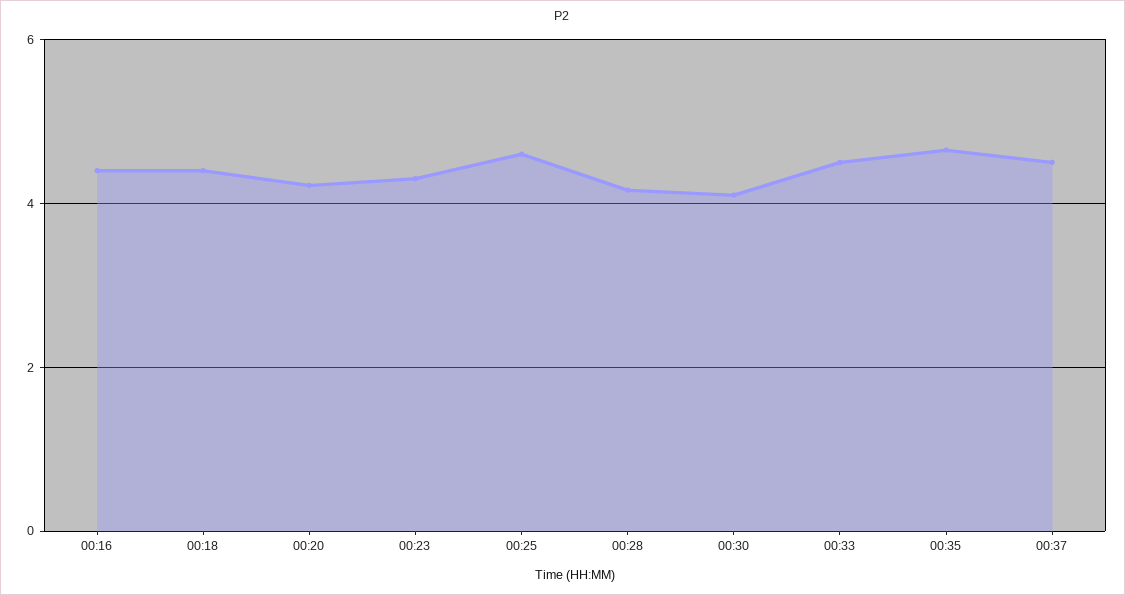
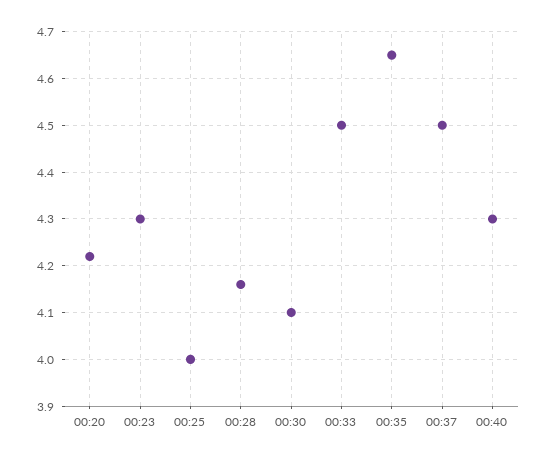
00:16: 4.4 -> none
00:18: 4.4 -> none
00:25: 4.6 -> 4
00:40: none -> 4.3

